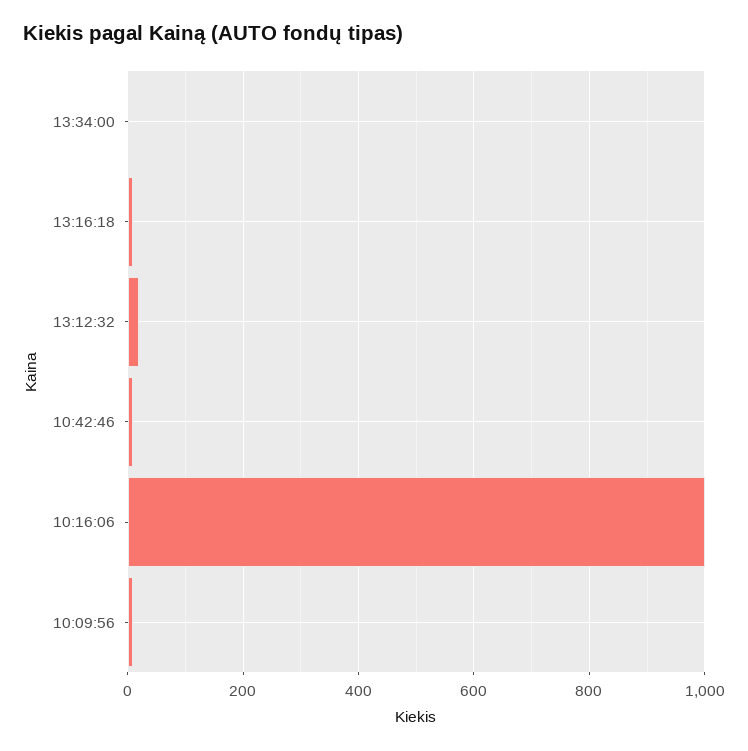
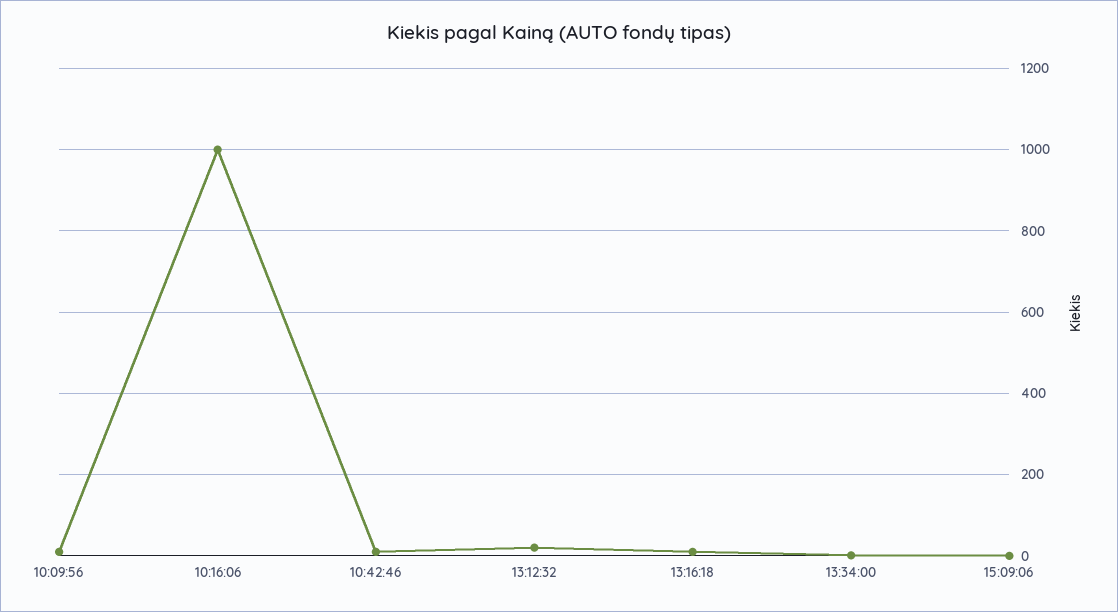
15:09:06: none -> 0

